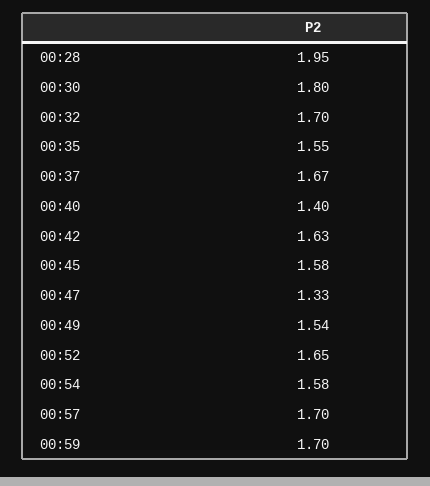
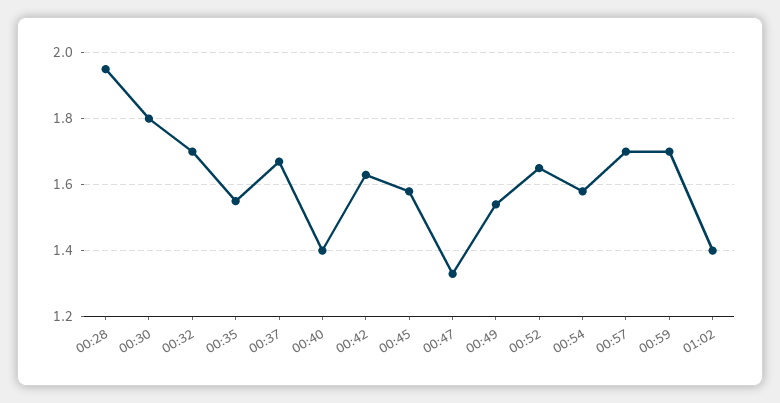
01:02: none -> 1.4

